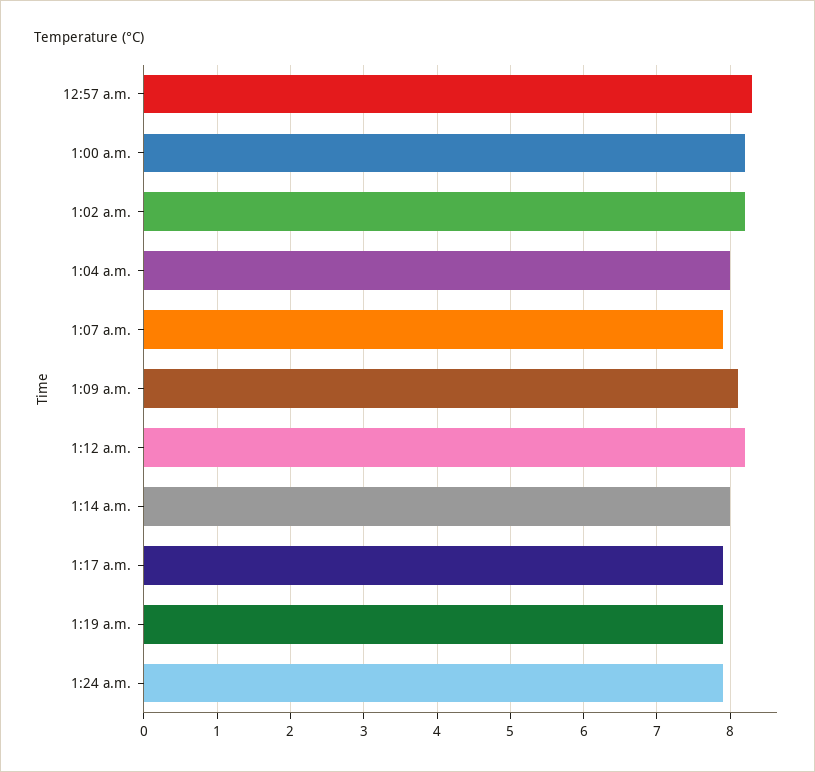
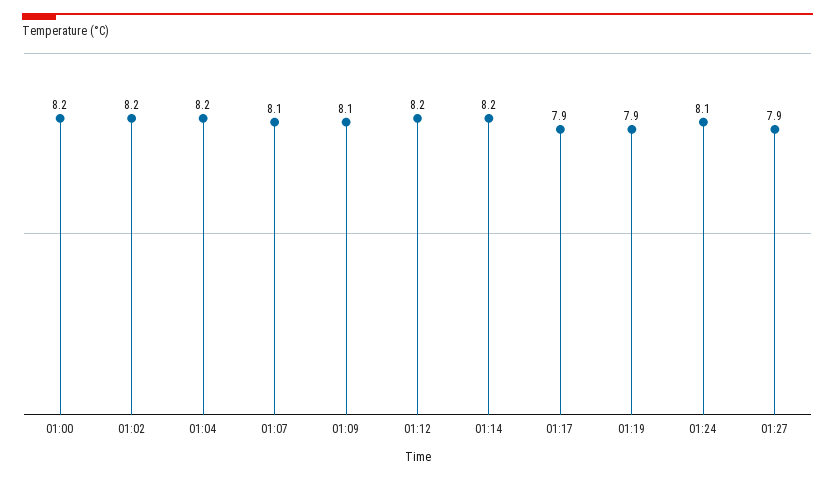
12:57 a.m.: 8.3 -> none
1:04 a.m.: 8 -> 8.2
1:07 a.m.: 7.9 -> 8.1
1:14 a.m.: 8 -> 8.2
1:24 a.m.: 7.9 -> 8.1
01:27: none -> 7.9

